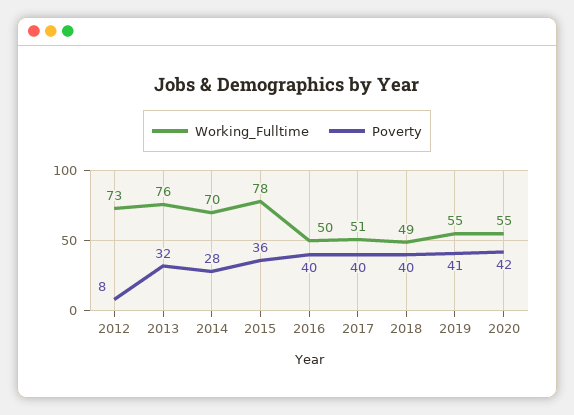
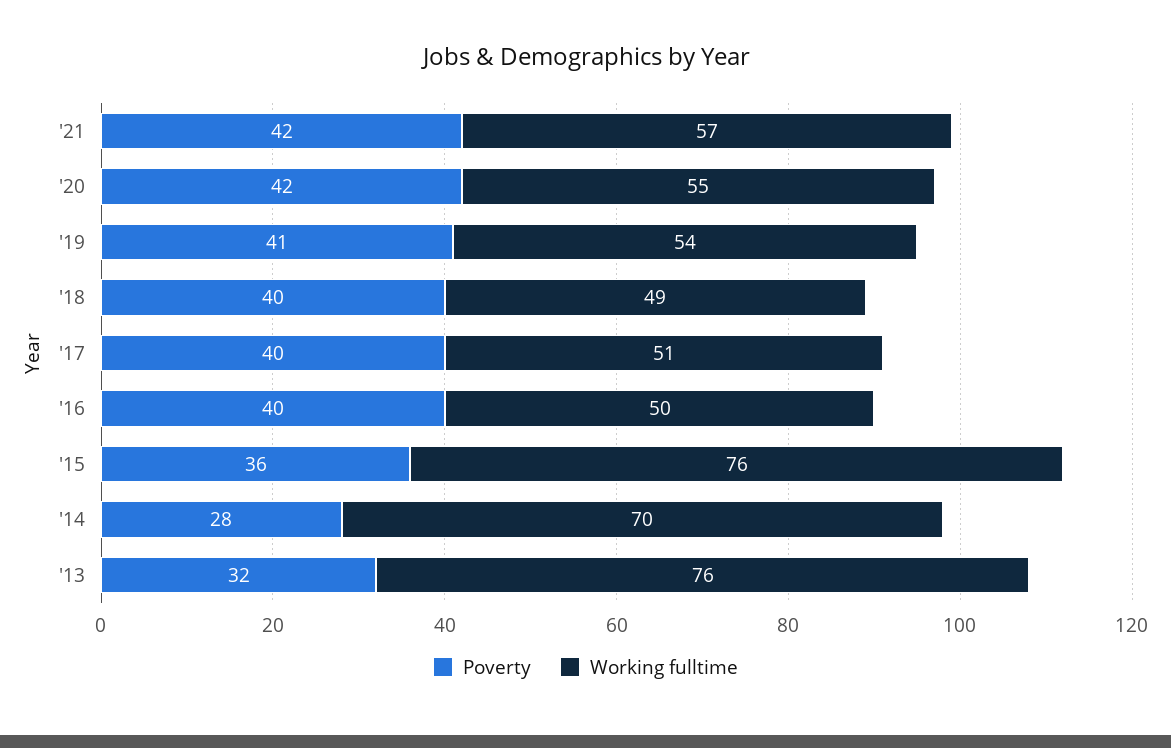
Working_Fulltime, 2012: 73 -> none
Poverty, 2012: 8 -> none
Working_Fulltime, 2015: 78 -> 76
Working_Fulltime, 2019: 55 -> 54
Poverty, '21: none -> 42
Working_Fulltime, '21: none -> 57

